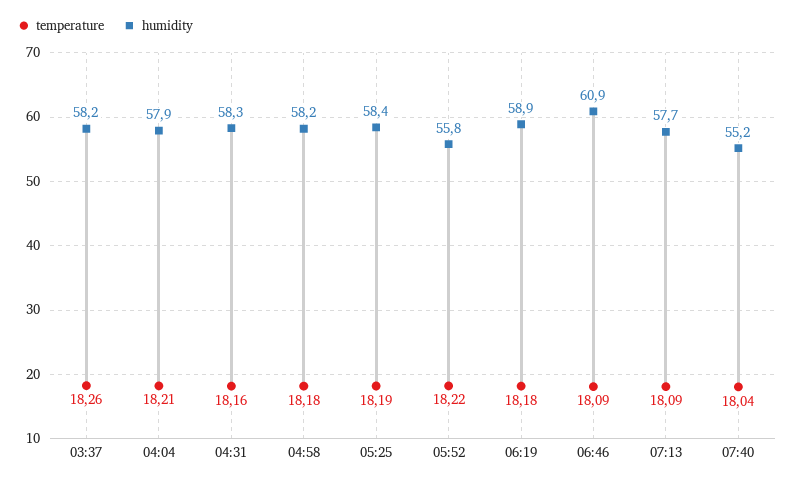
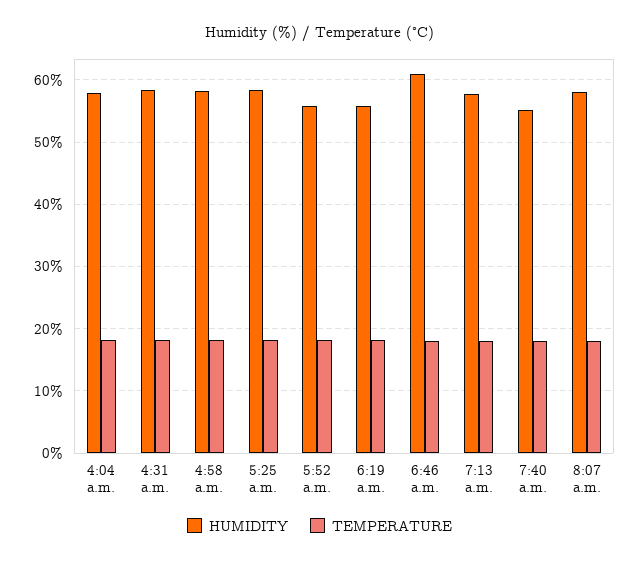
temperature, 03:37: 18.26 -> none
humidity, 03:37: 58.2 -> none
humidity, 06:19: 58.9 -> 56
humidity, 8:07 a.m.: none -> 58
temperature, 8:07 a.m.: none -> 18

